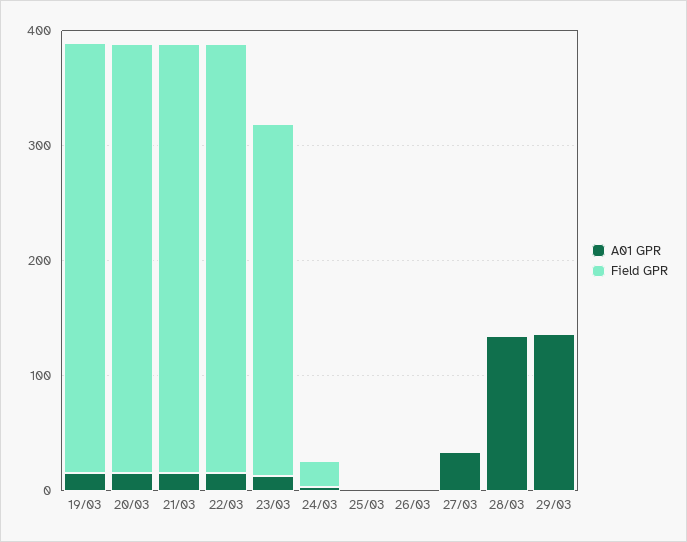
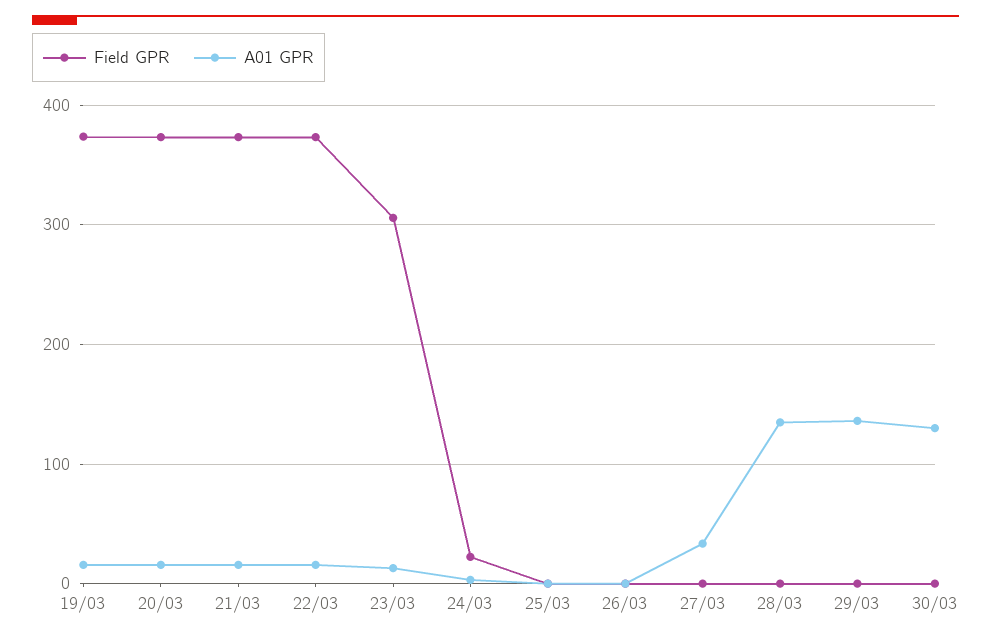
Field GPR, 30/03: none -> 0
A01 GPR, 30/03: none -> 130

